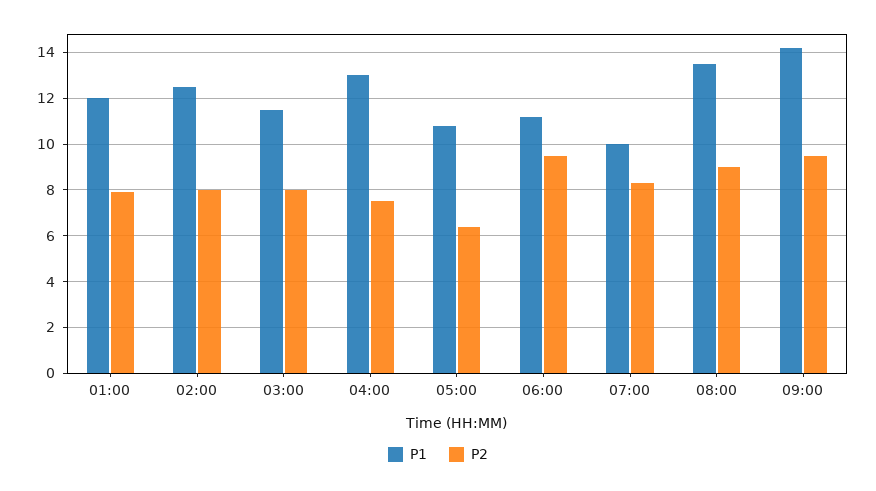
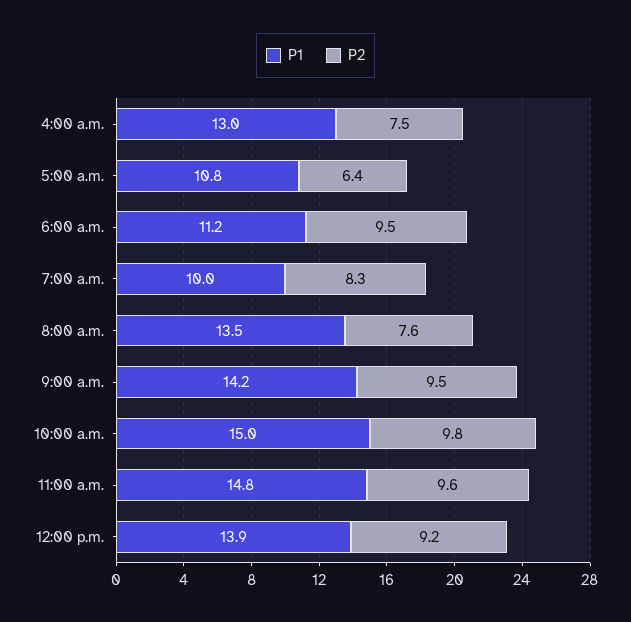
P1, 01:00: 12 -> none
P2, 01:00: 8 -> none
P1, 02:00: 12.5 -> none
P2, 02:00: 8 -> none
P1, 03:00: 11.5 -> none
P2, 03:00: 8 -> none
P2, 08:00: 9 -> 7.6
P1, 10:00 a.m.: none -> 15
P2, 10:00 a.m.: none -> 9.8
P1, 11:00 a.m.: none -> 14.8
P2, 11:00 a.m.: none -> 9.6
P1, 12:00 p.m.: none -> 13.9
P2, 12:00 p.m.: none -> 9.2

